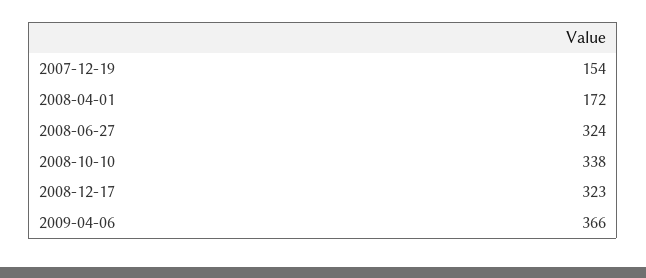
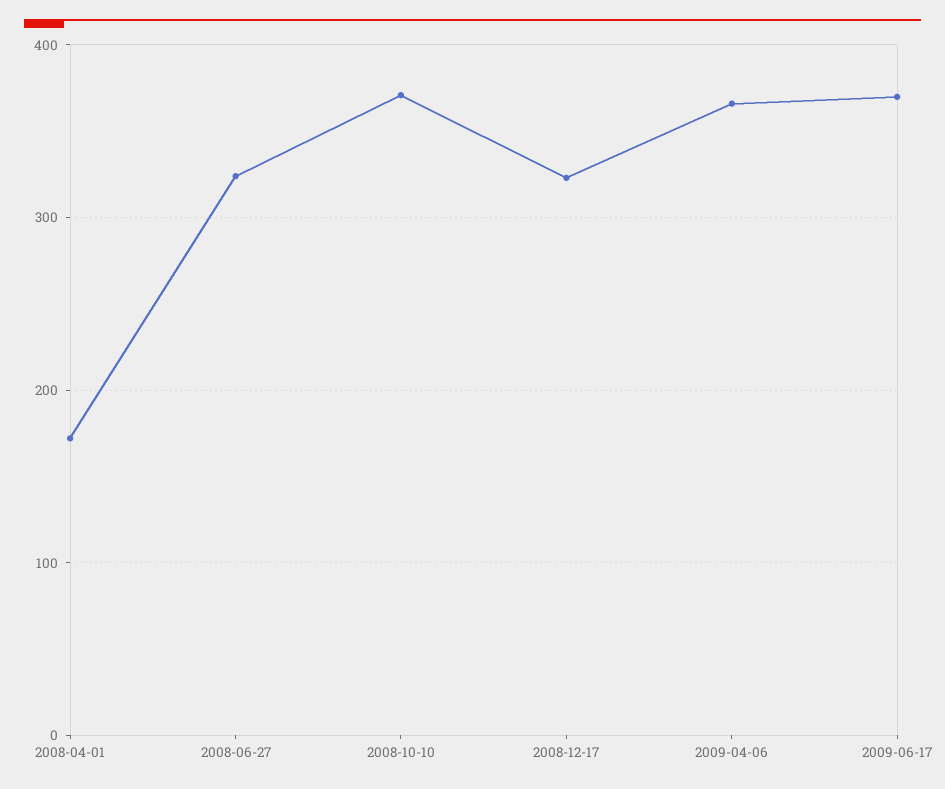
2007-12-19: 154 -> none
2008-10-10: 338 -> 370
2009-06-17: none -> 370

